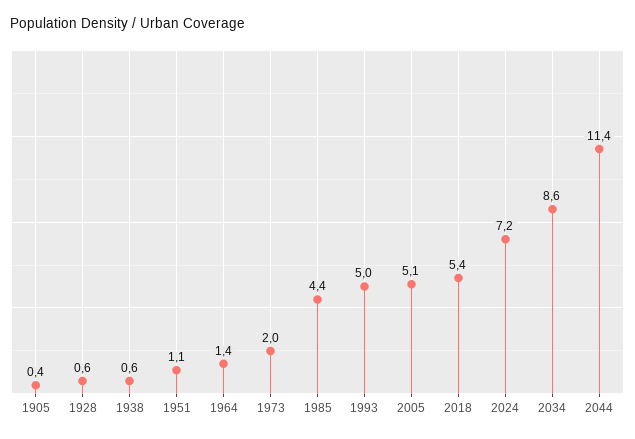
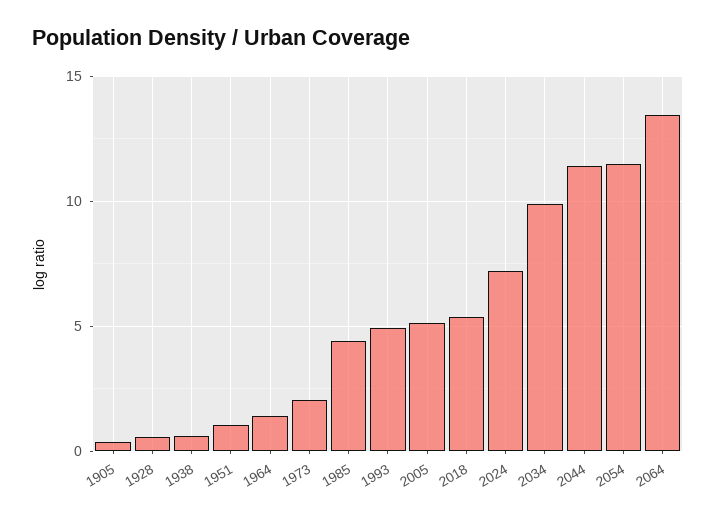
2034: 8.6 -> 10
2054: none -> 11.5
2064: none -> 13.5

